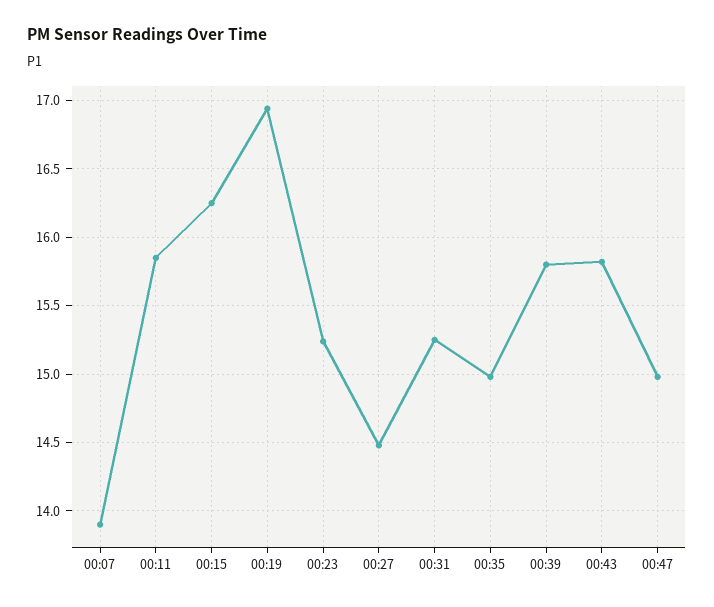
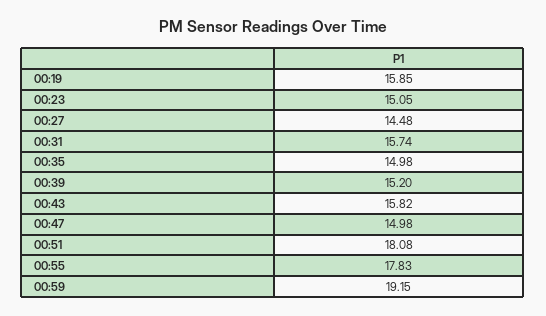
00:07: 13.9 -> none
00:11: 15.85 -> none
00:15: 16.25 -> none
00:19: 16.95 -> 15.85
00:23: 15.25 -> 15.05
00:31: 15.25 -> 15.74
00:39: 15.8 -> 15.2
00:51: none -> 18.08
00:55: none -> 17.83
00:59: none -> 19.15

